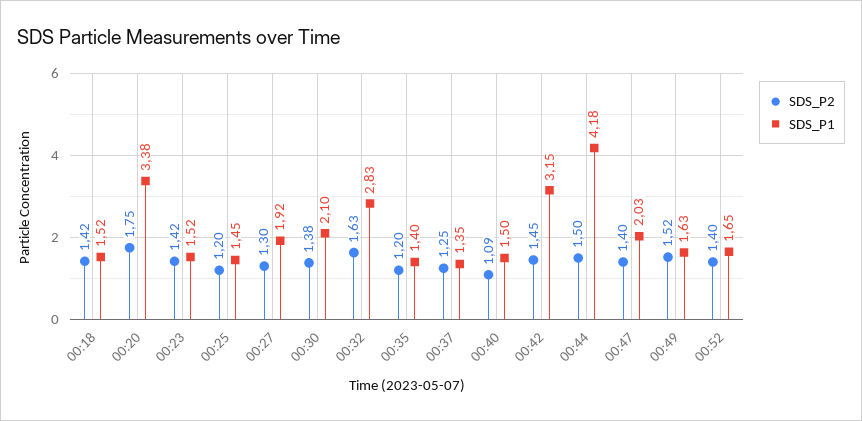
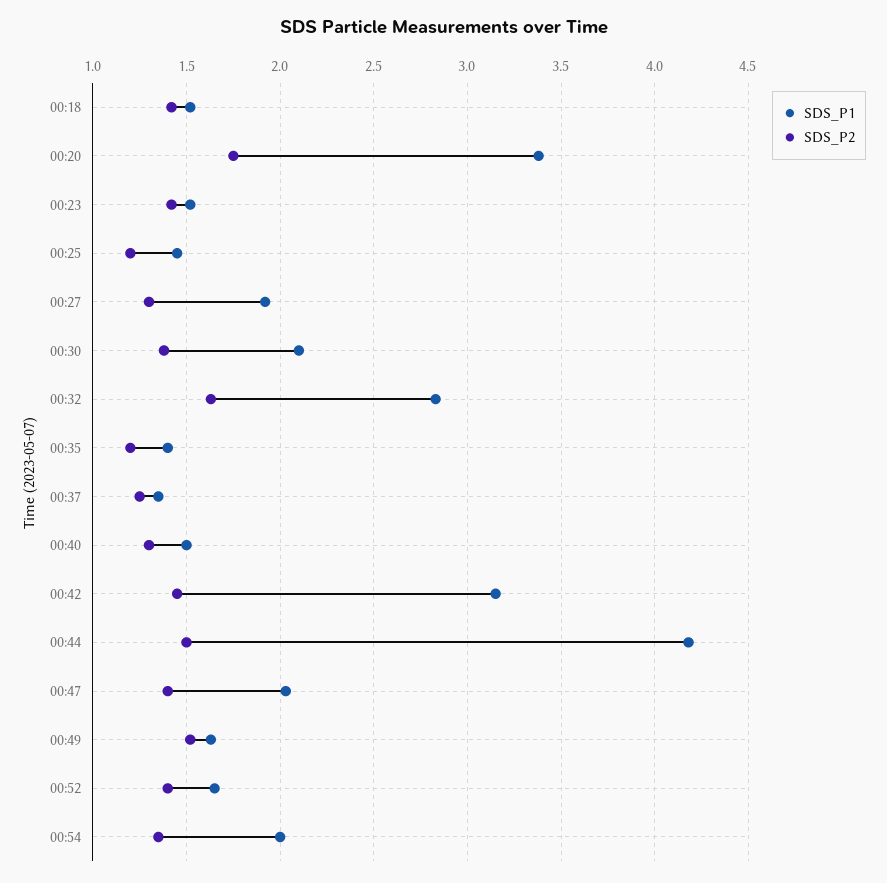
SDS_P2, 00:40: 1.09 -> 1.3
SDS_P1, 00:54: none -> 2
SDS_P2, 00:54: none -> 1.35

